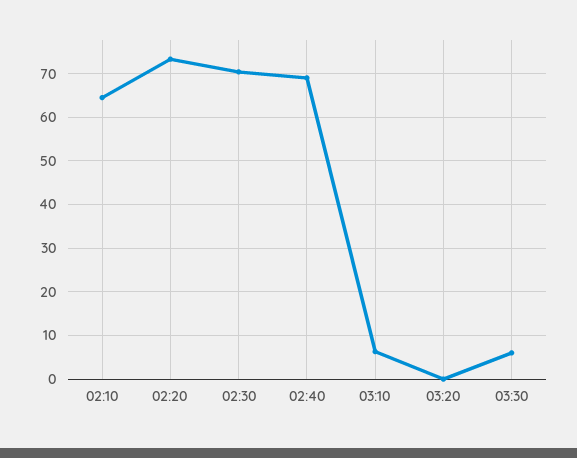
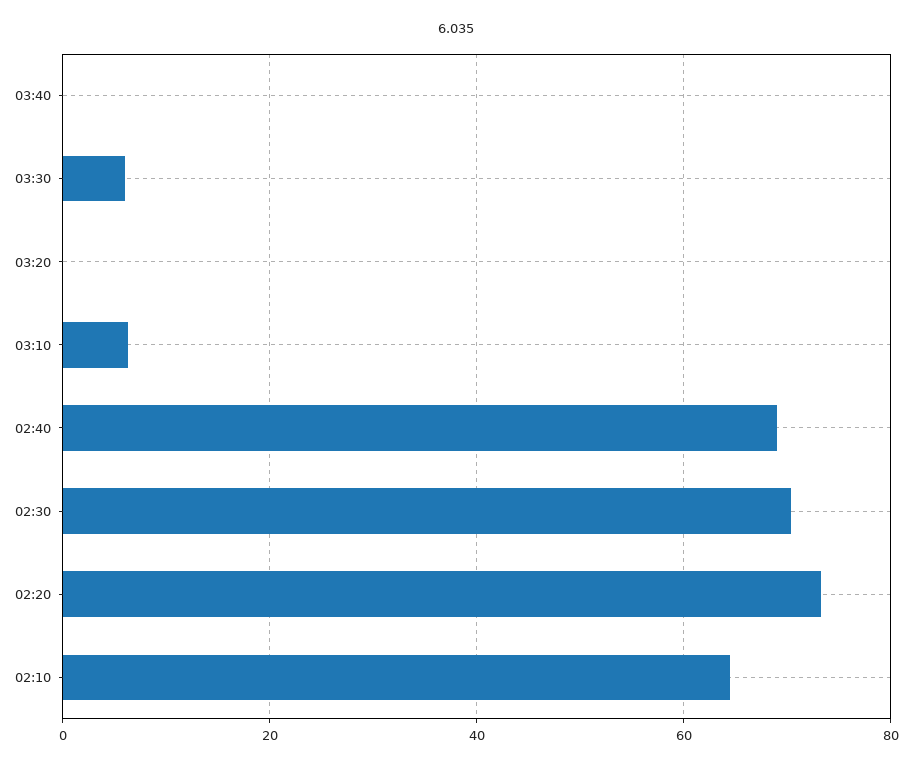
03:40: none -> 0

